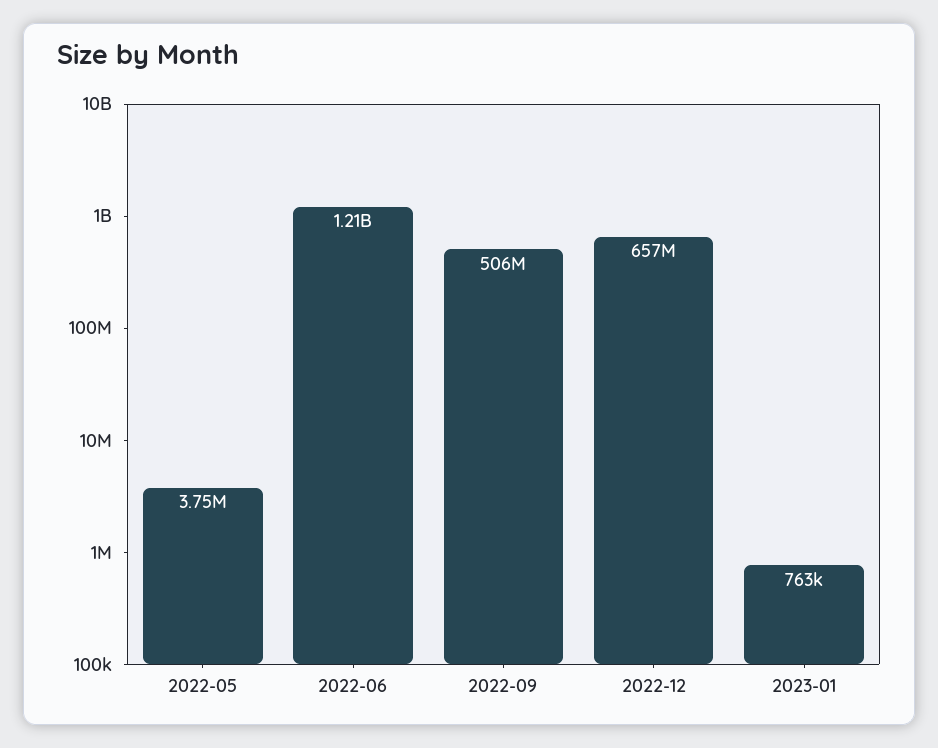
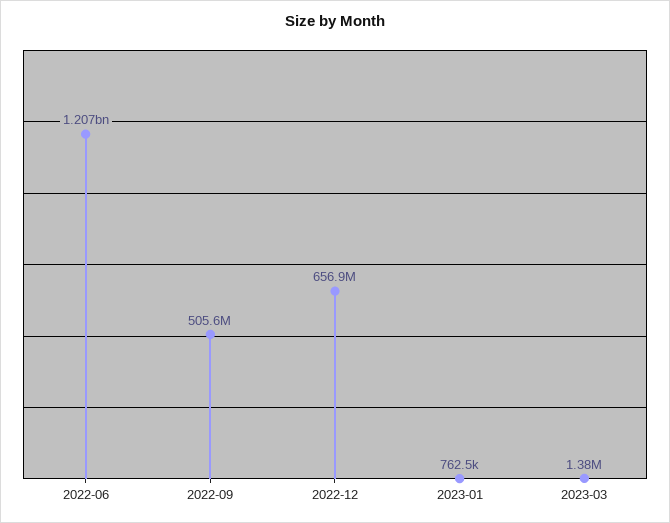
2022-05: 3750000 -> none
2023-03: none -> 1380000

